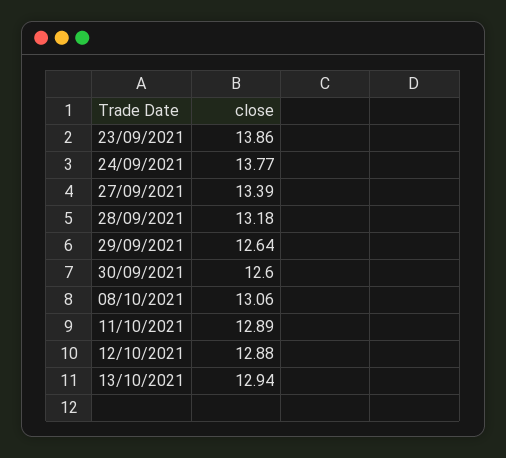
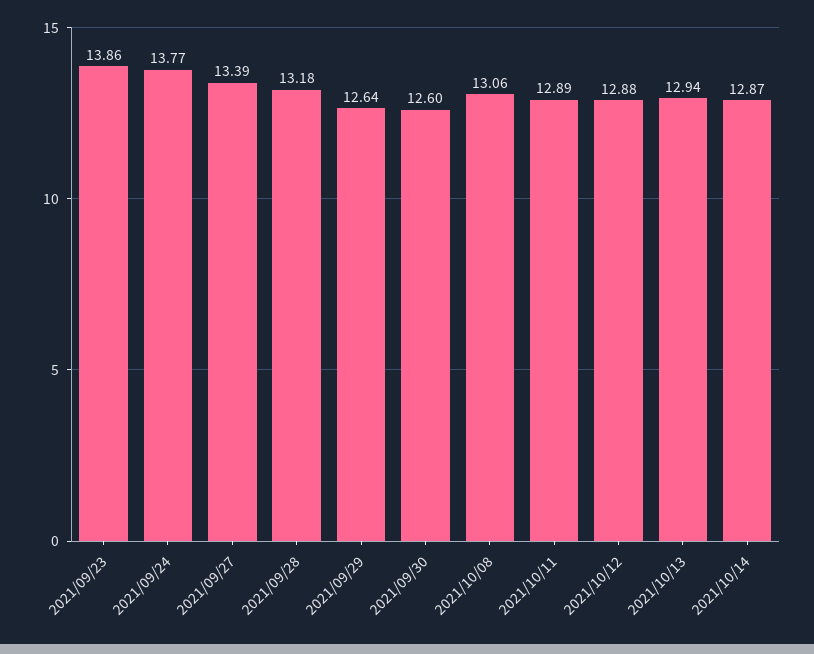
2021/10/14: none -> 12.87

